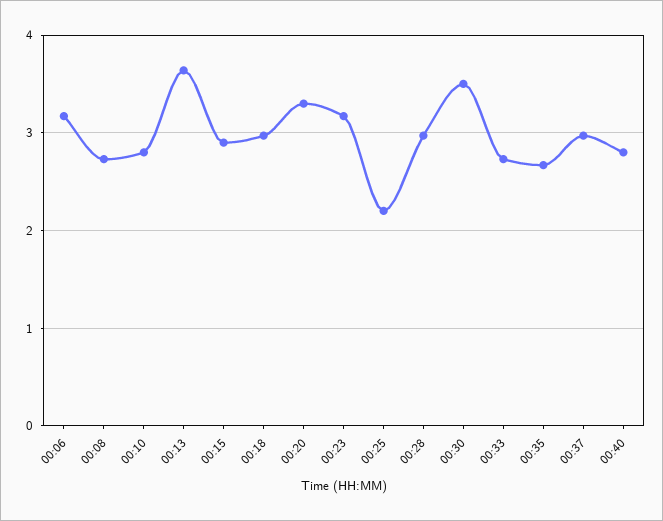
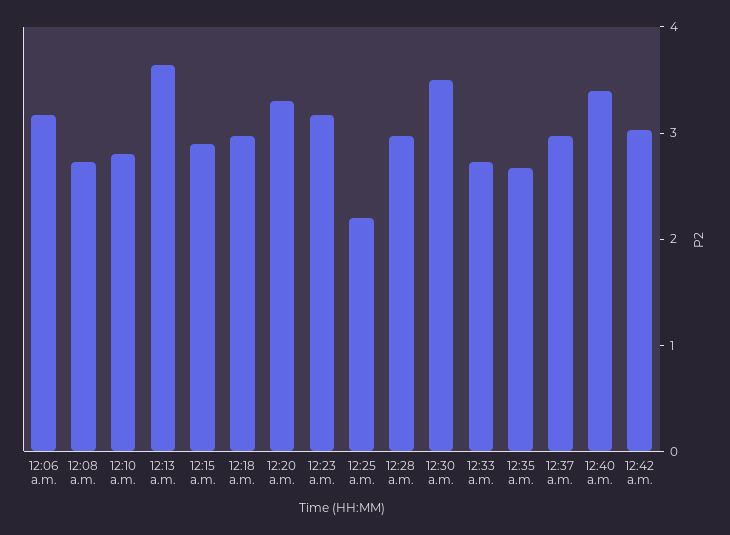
00:40: 2.8 -> 3.4
12:42 a.m.: none -> 3

